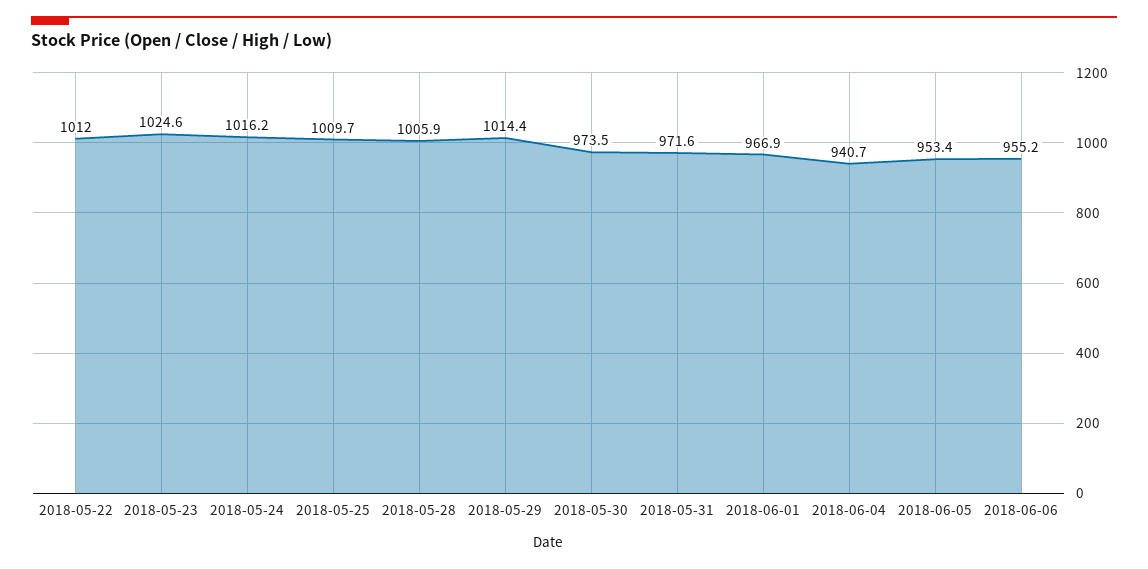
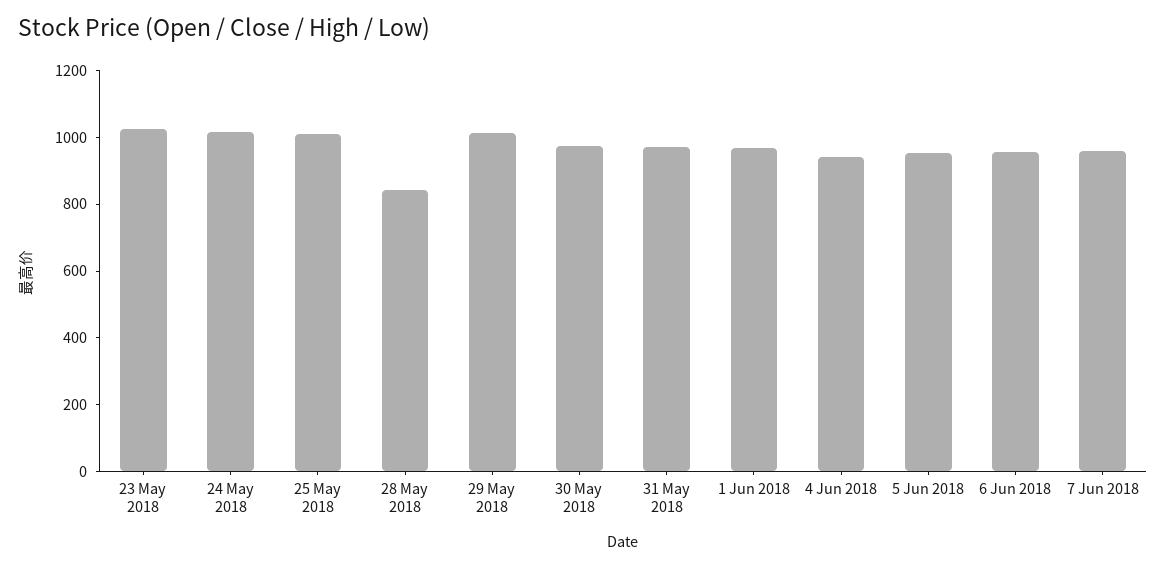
2018-05-22: 1012 -> none
2018-05-28: 1005.9 -> 850
7 Jun 2018: none -> 950

